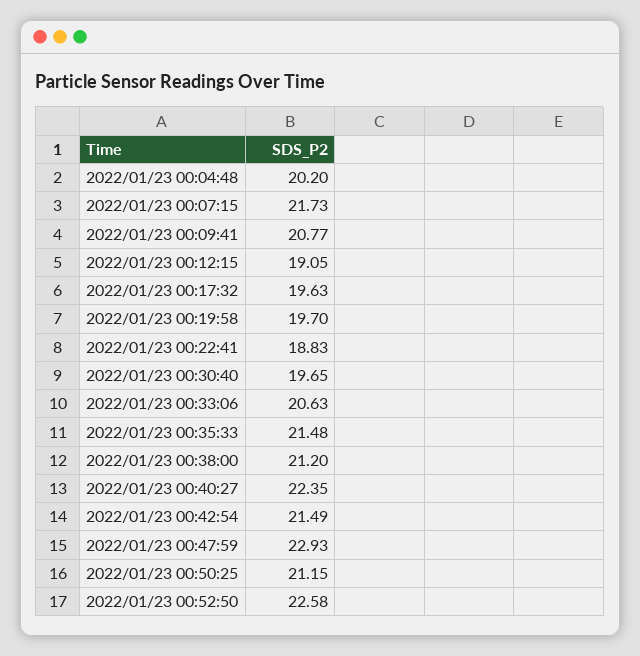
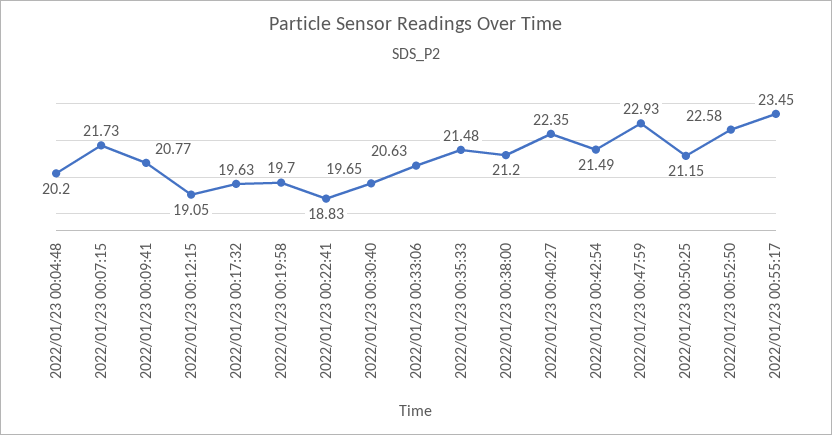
2022/01/23 00:55:17: none -> 23.45

